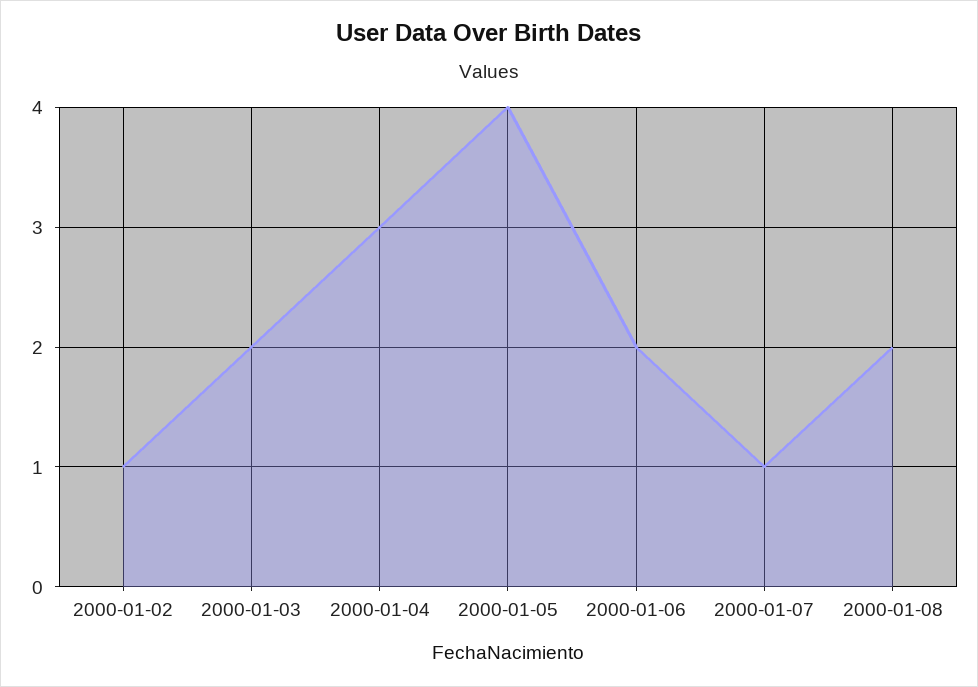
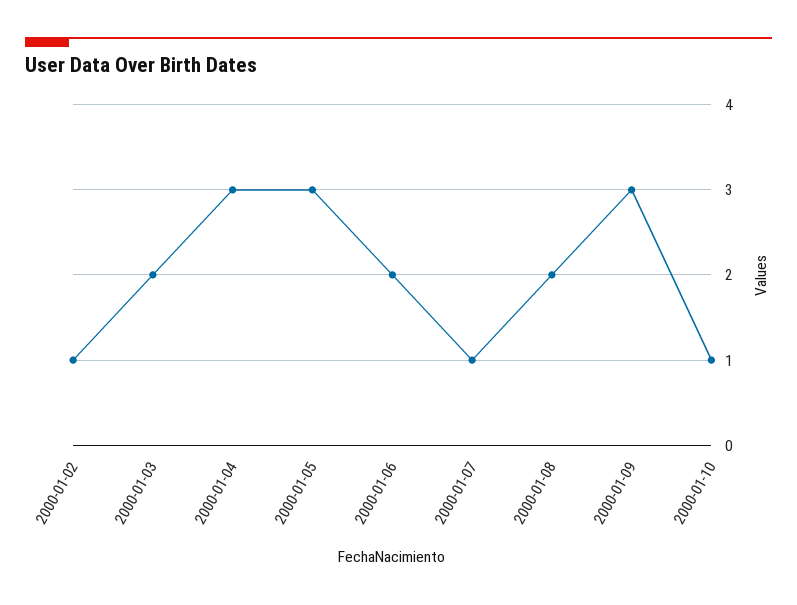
2000-01-05: 4 -> 3
2000-01-09: none -> 3
2000-01-10: none -> 1

